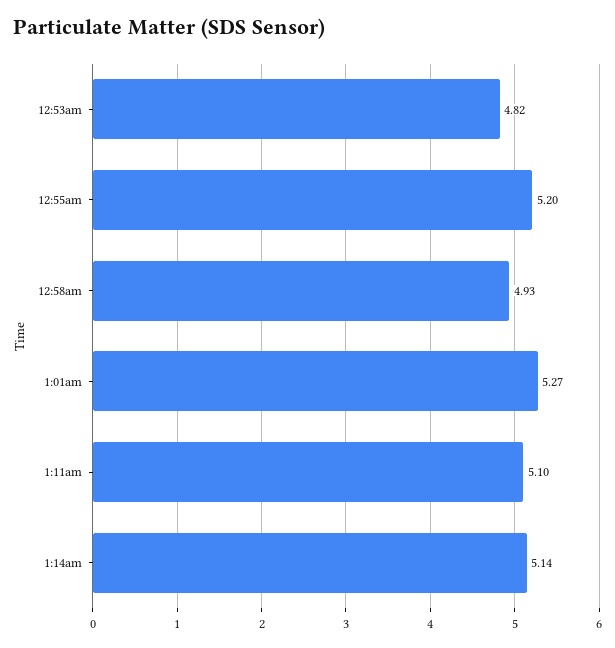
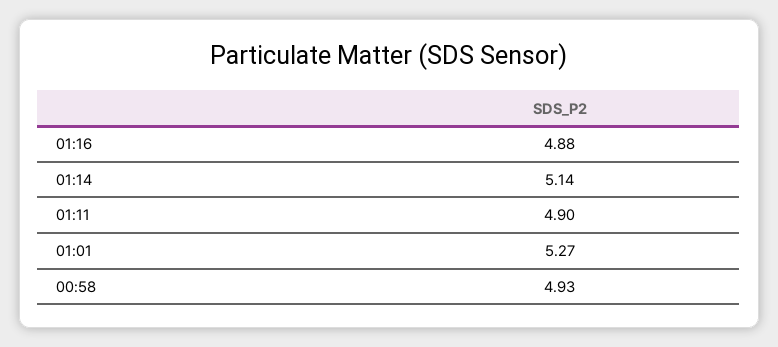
12:53am: 4.82 -> none
12:55am: 5.2 -> none
1:11am: 5.1 -> 4.9
01:16: none -> 4.88

